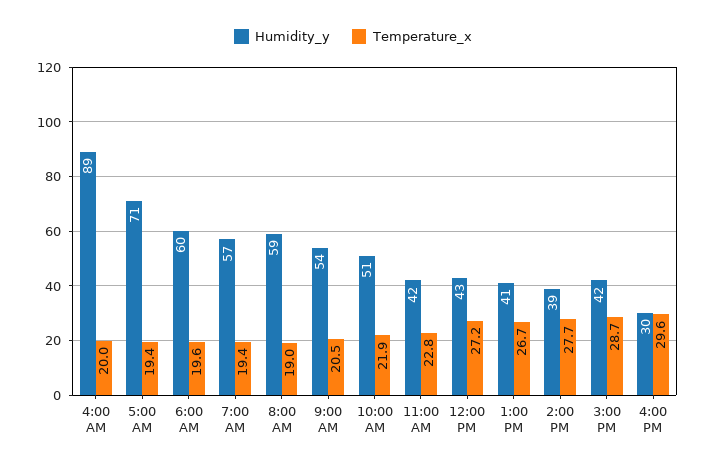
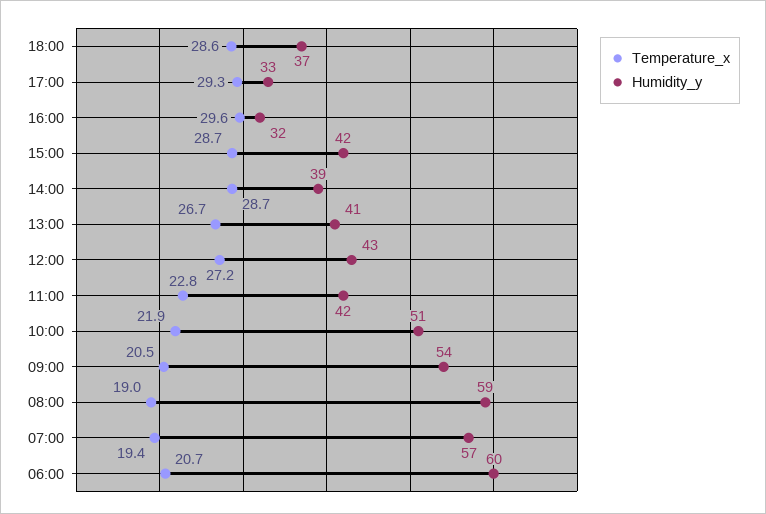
Humidity_y, 4:00 AM: 89 -> none
Temperature_x, 4:00 AM: 20 -> none
Humidity_y, 5:00 AM: 71 -> none
Temperature_x, 5:00 AM: 19.4 -> none
Temperature_x, 6:00 AM: 19.6 -> 20.7
Temperature_x, 2:00 PM: 27.7 -> 28.7
Humidity_y, 4:00 PM: 30 -> 32
Temperature_x, 18:00: none -> 28.6
Humidity_y, 18:00: none -> 37
Temperature_x, 17:00: none -> 29.3
Humidity_y, 17:00: none -> 33

